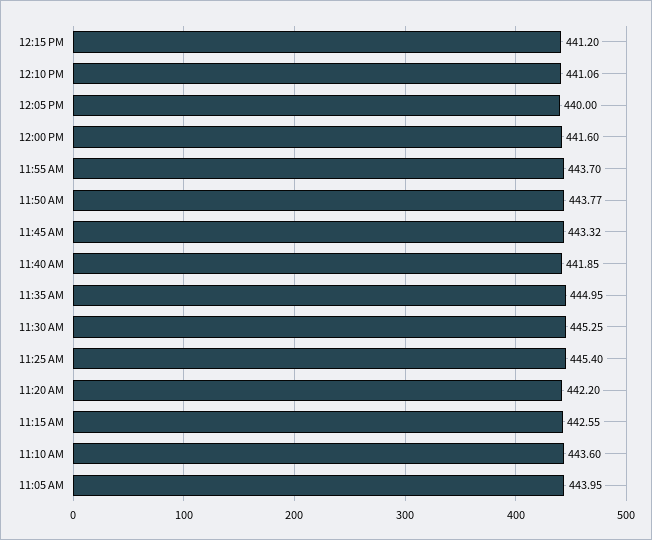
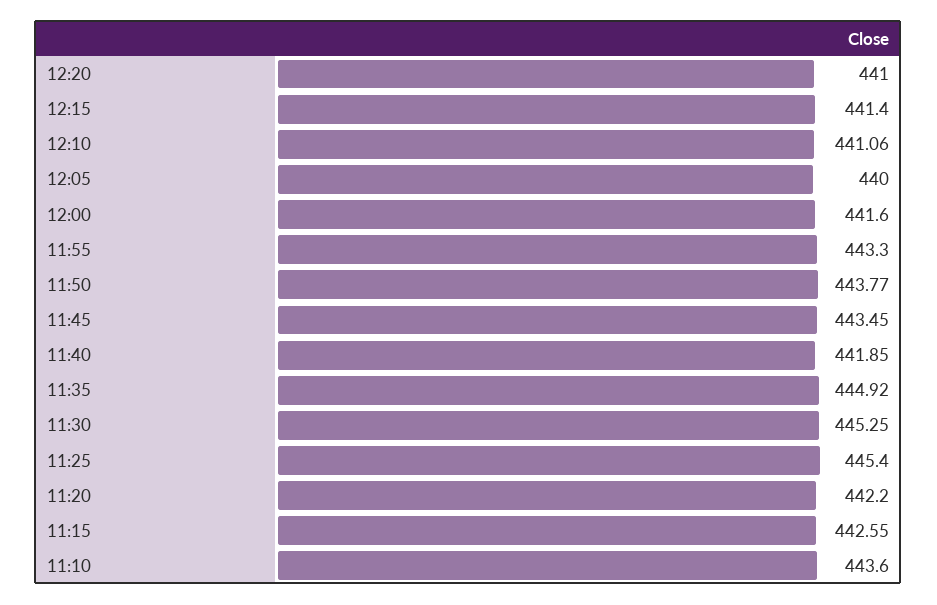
12:15 PM: 441.2 -> 441.4
11:55 AM: 443.7 -> 443.3
11:45 AM: 443.32 -> 443.45
11:35 AM: 444.95 -> 444.92
11:05 AM: 443.95 -> none
12:20: none -> 441

